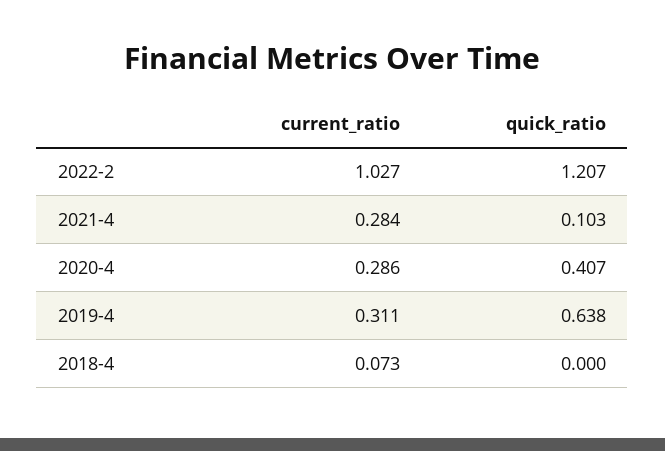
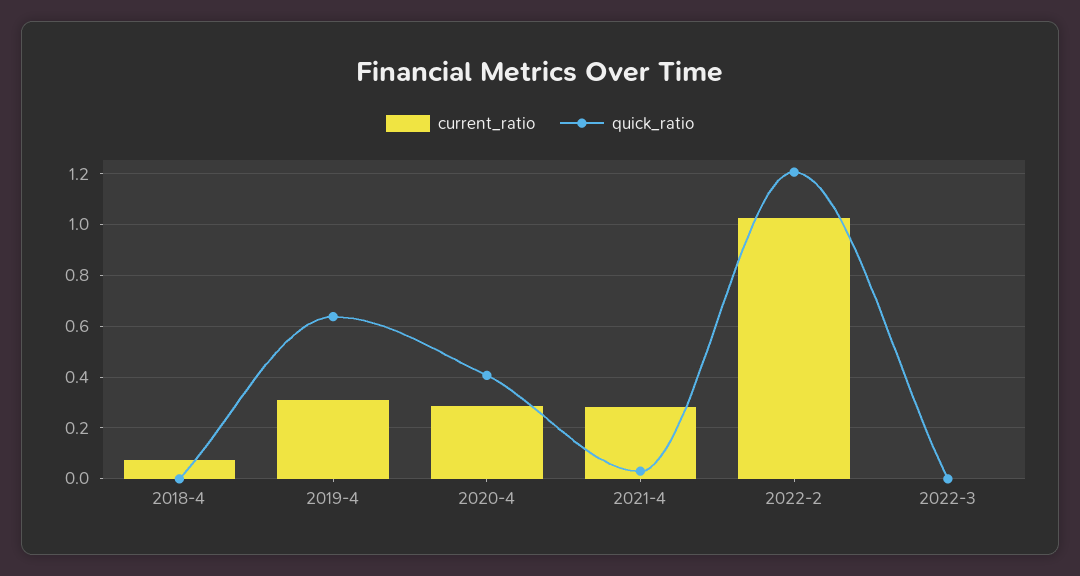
quick_ratio, 2021-4: 0.103 -> 0.025
current_ratio, 2022-3: none -> 0
quick_ratio, 2022-3: none -> 0

